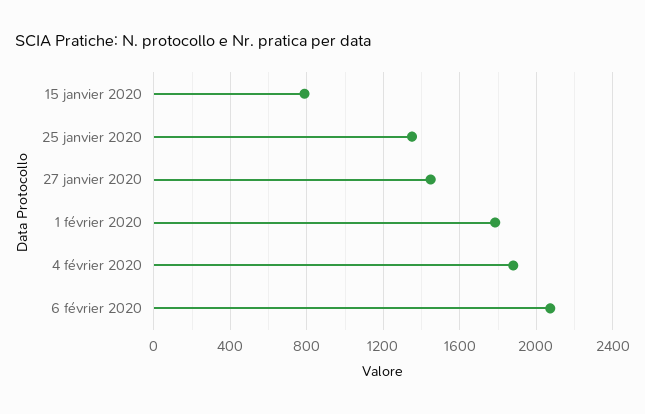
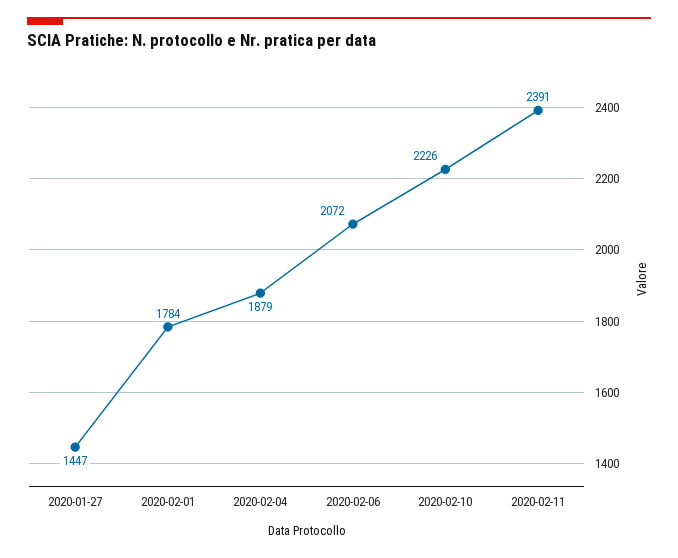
15 janvier 2020: 800 -> none
25 janvier 2020: 1350 -> none
2020-02-10: none -> 2226
2020-02-11: none -> 2391

